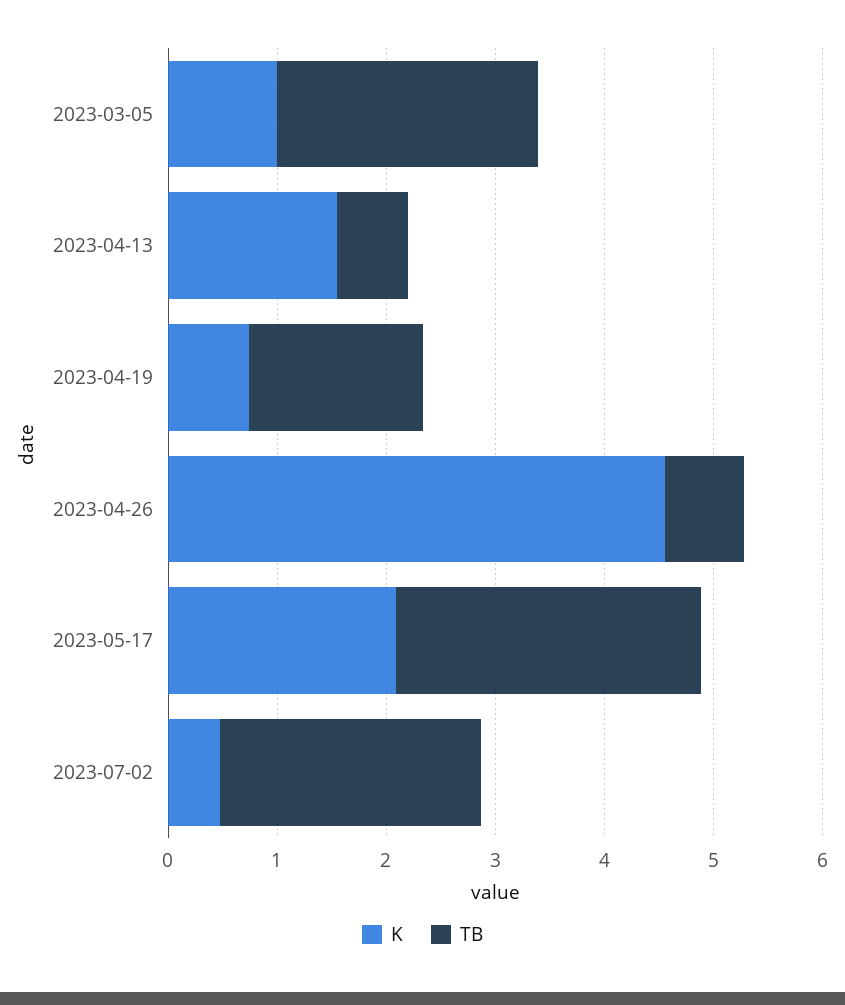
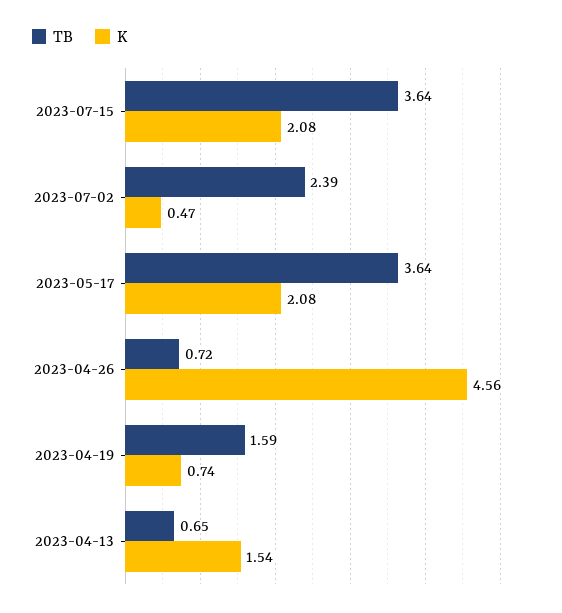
K, 2023-03-05: 1 -> none
TB, 2023-03-05: 2.4 -> none
TB, 2023-05-17: 2.8 -> 3.64
TB, 2023-07-15: none -> 3.64
K, 2023-07-15: none -> 2.08

